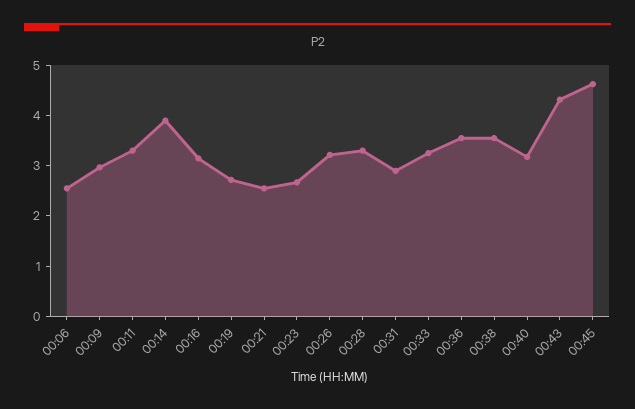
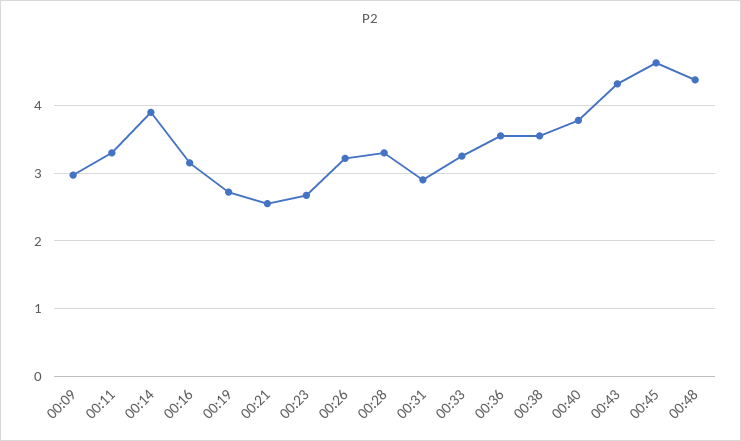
00:06: 2.6 -> none
00:40: 3.2 -> 3.8
00:48: none -> 4.4

